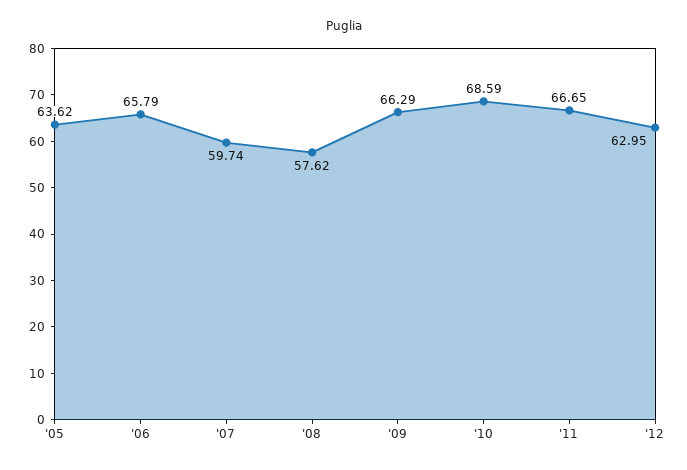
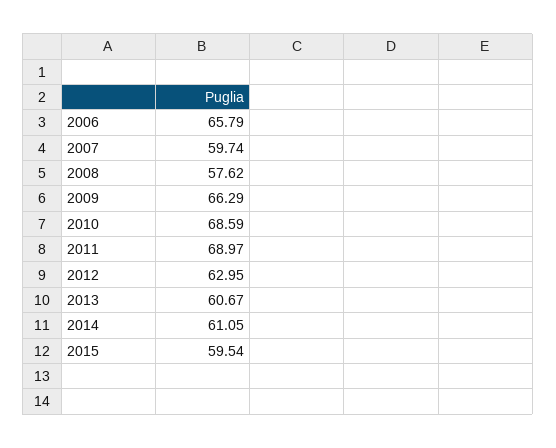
'05: 63.62 -> none
'11: 66.65 -> 68.97
2013: none -> 60.67
2014: none -> 61.05
2015: none -> 59.54

